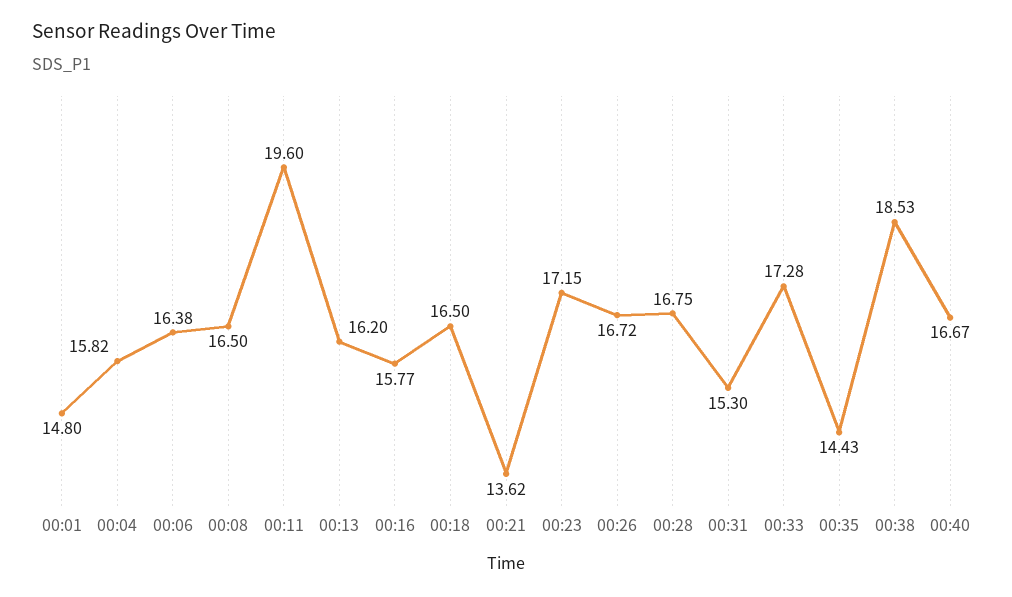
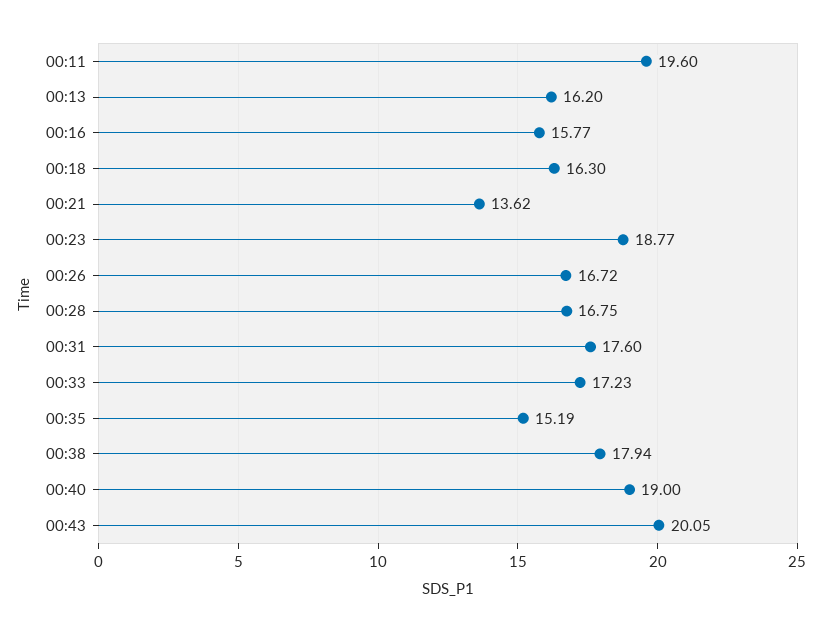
00:01: 14.8 -> none
00:04: 15.82 -> none
00:06: 16.38 -> none
00:08: 16.5 -> none
00:18: 16.5 -> 16.3
00:23: 17.15 -> 18.77
00:31: 15.3 -> 17.6
00:33: 17.28 -> 17.23
00:35: 14.43 -> 15.19
00:38: 18.53 -> 17.94
00:40: 16.67 -> 19
00:43: none -> 20.05

